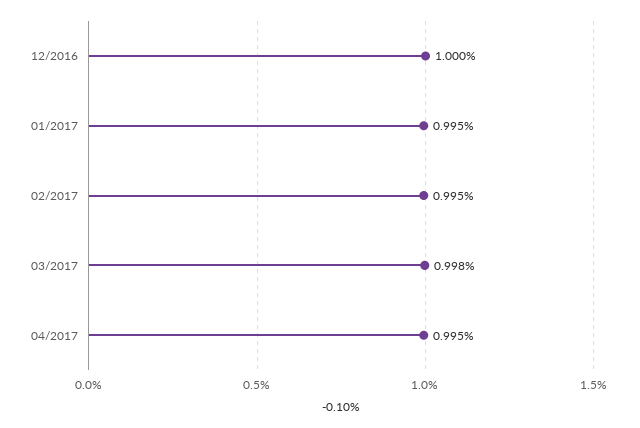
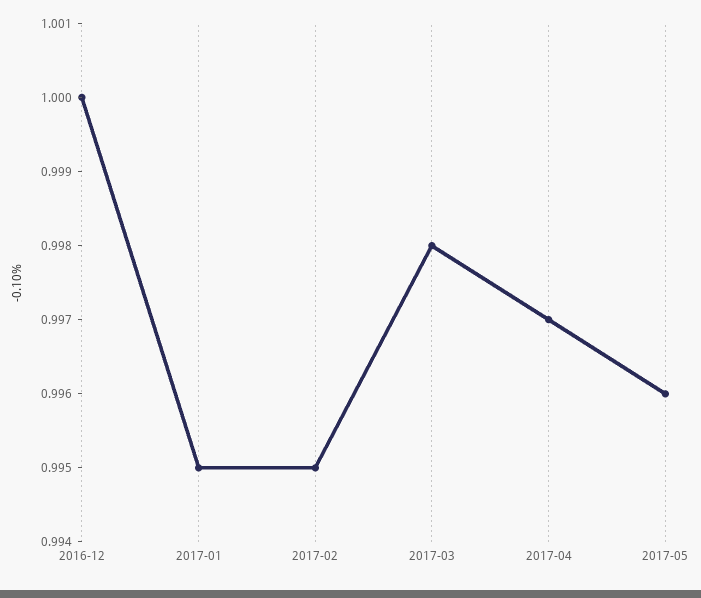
04/2017: 0.995 -> 0.997
2017-05: none -> 0.996

